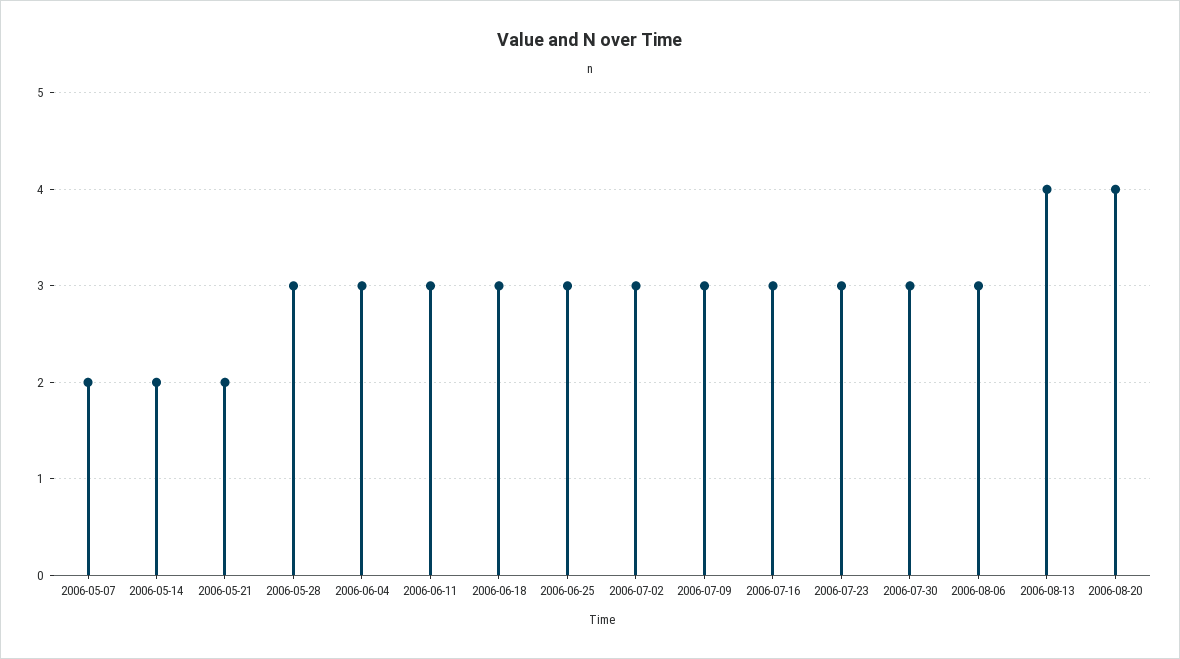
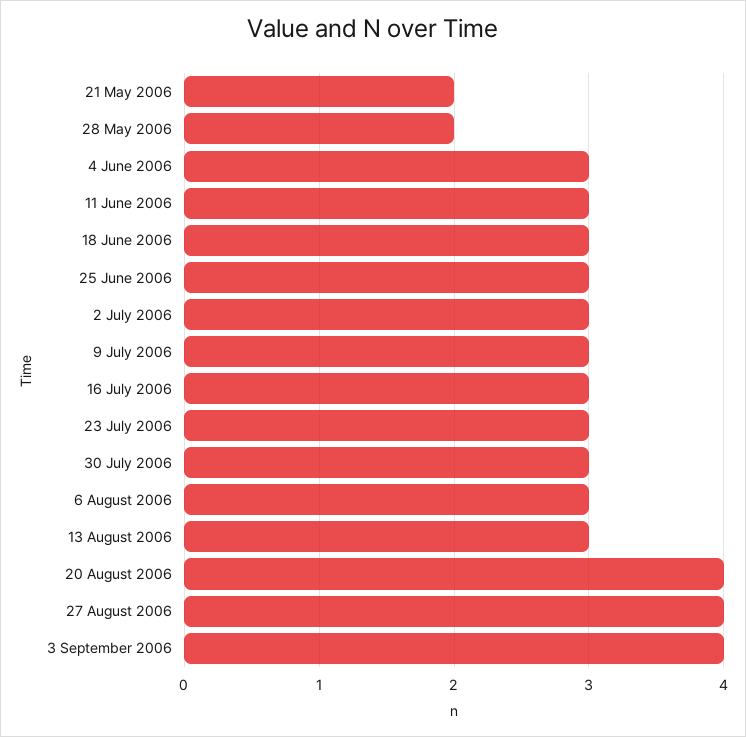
2006-05-07: 2 -> none
2006-05-14: 2 -> none
2006-05-28: 3 -> 2
2006-08-13: 4 -> 3
27 August 2006: none -> 4
3 September 2006: none -> 4

